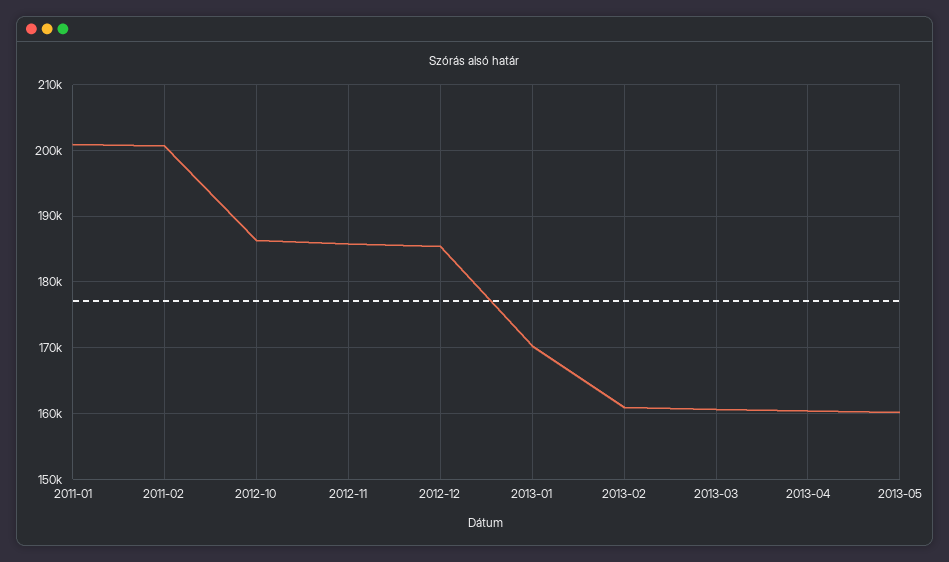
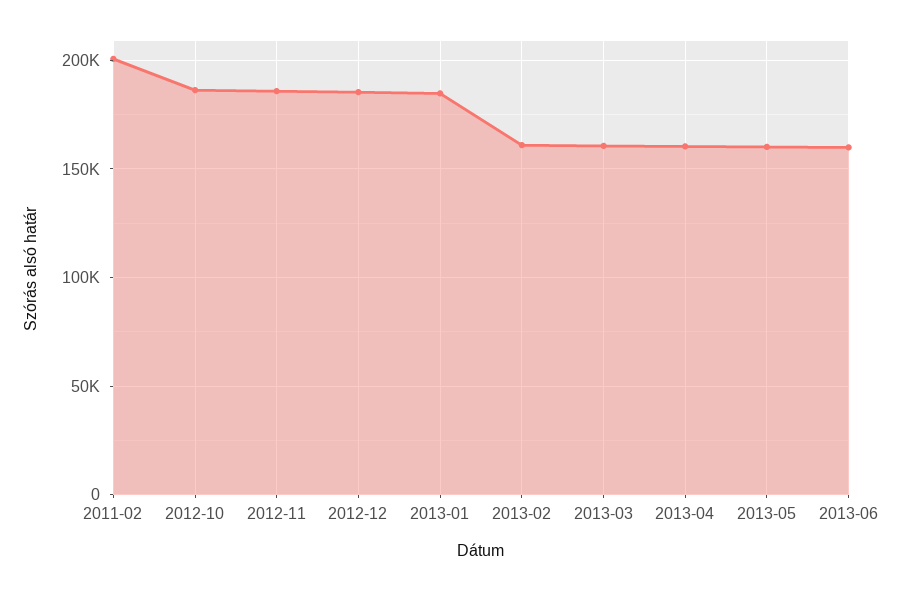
2011-01: 201000 -> none
2013-01: 170000 -> 185000
2013-06: none -> 160000

